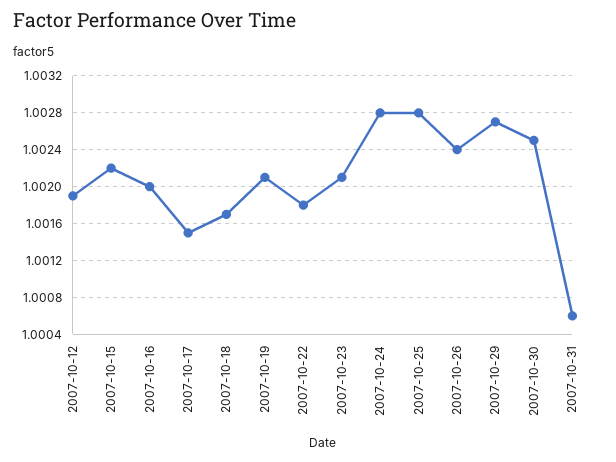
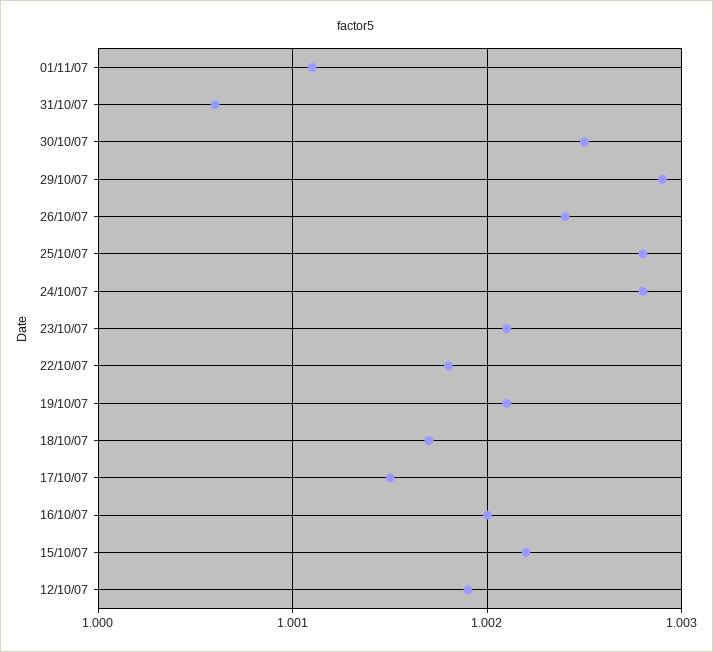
2007-10-29: 1.0027 -> 1.0029
01/11/07: none -> 1.0011

